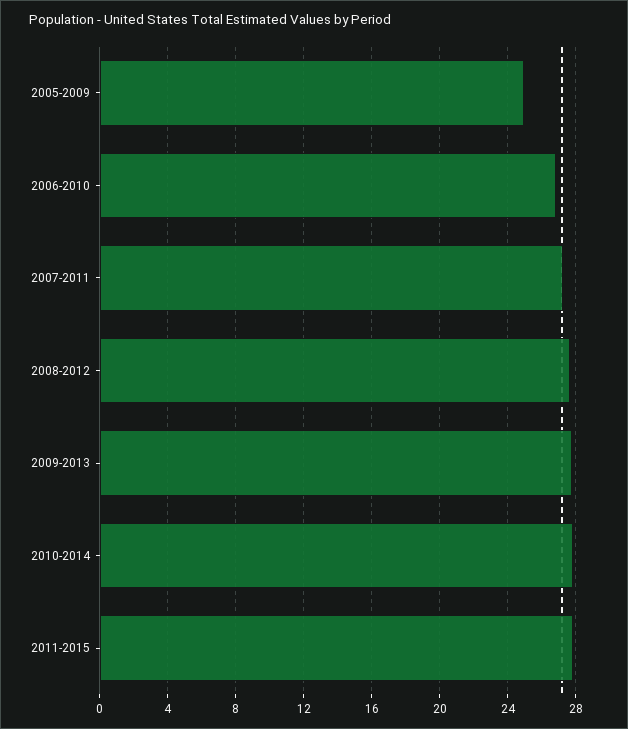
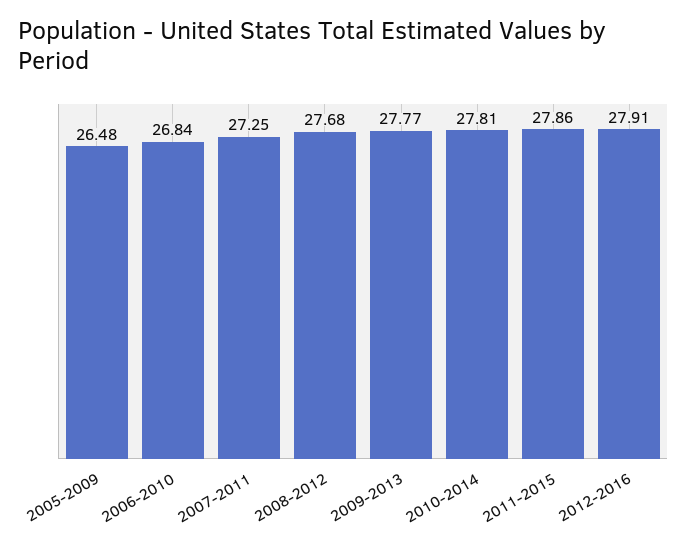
2005-2009: 25 -> 26.48
2012-2016: none -> 27.91

